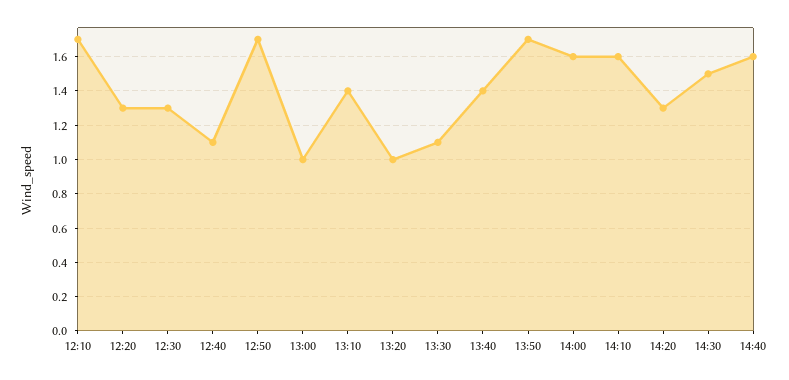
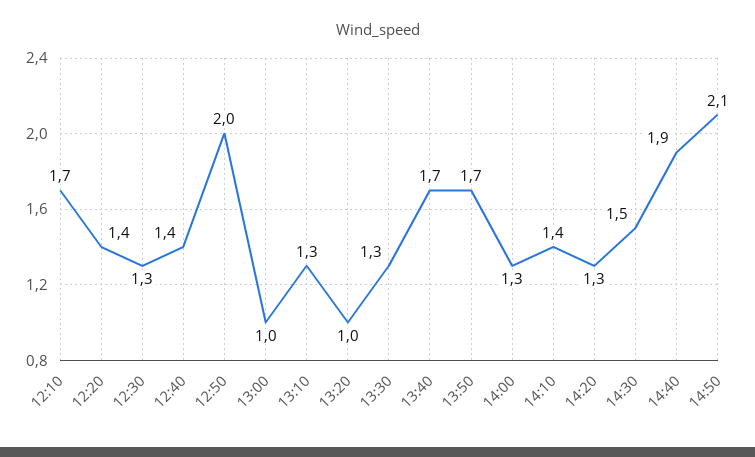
12:20: 1.3 -> 1.4
12:40: 1.1 -> 1.4
12:50: 1.7 -> 2
13:10: 1.4 -> 1.3
13:30: 1.1 -> 1.3
13:40: 1.4 -> 1.7
14:00: 1.6 -> 1.3
14:10: 1.6 -> 1.4
14:40: 1.6 -> 1.9
14:50: none -> 2.1

